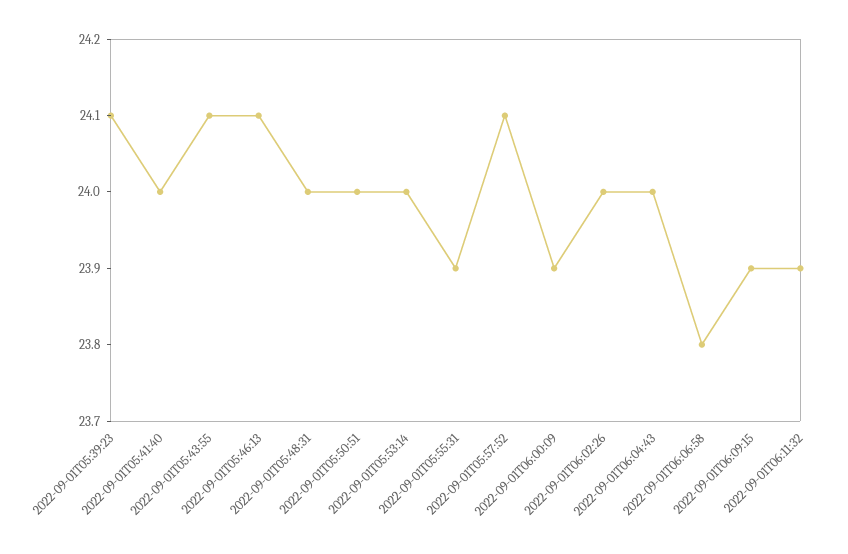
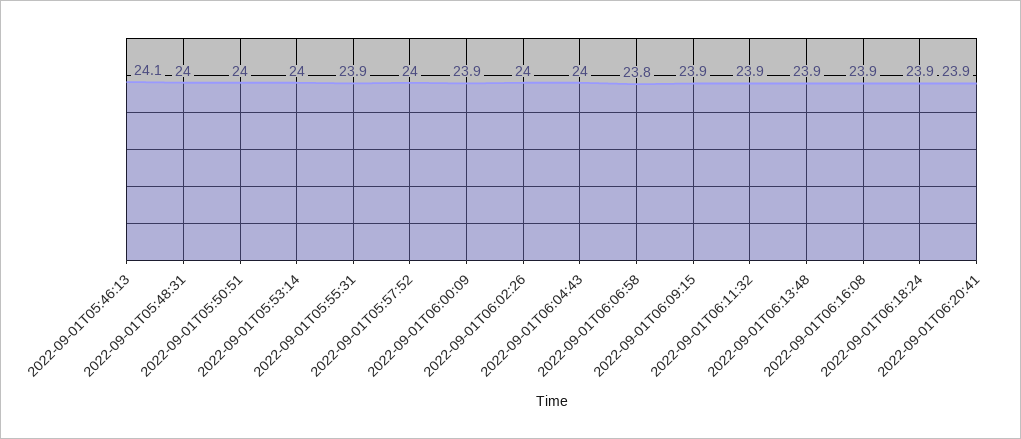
2022-09-01T05:39:23: 24.1 -> none
2022-09-01T05:41:40: 24 -> none
2022-09-01T05:43:55: 24.1 -> none
2022-09-01T05:57:52: 24.1 -> 24
2022-09-01T06:13:48: none -> 23.9
2022-09-01T06:16:08: none -> 23.9
2022-09-01T06:18:24: none -> 23.9
2022-09-01T06:20:41: none -> 23.9

